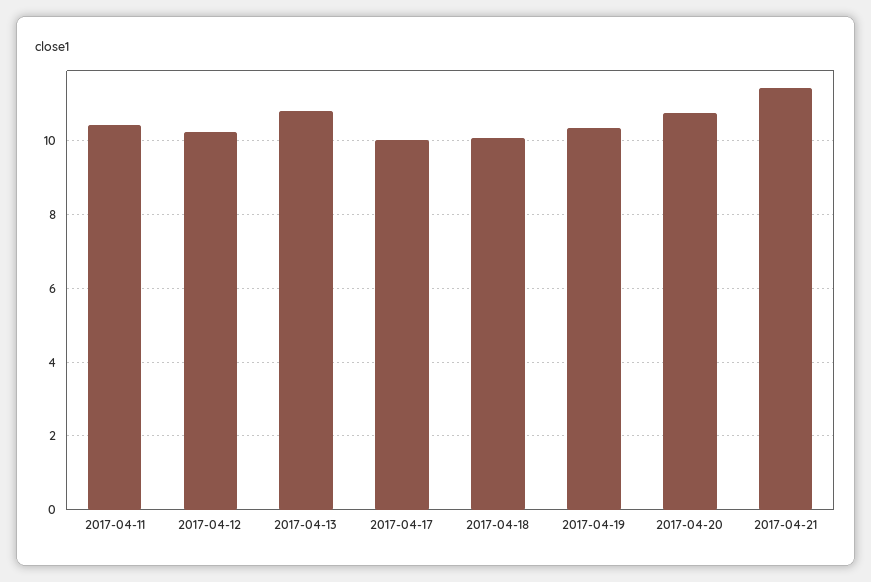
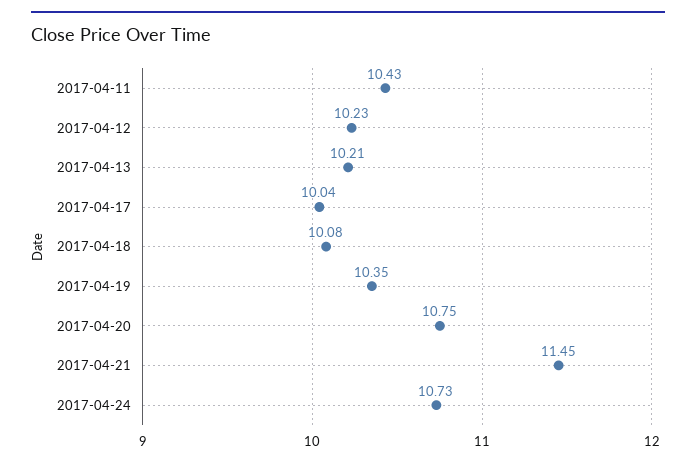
2017-04-13: 10.8 -> 10.21
2017-04-24: none -> 10.73

